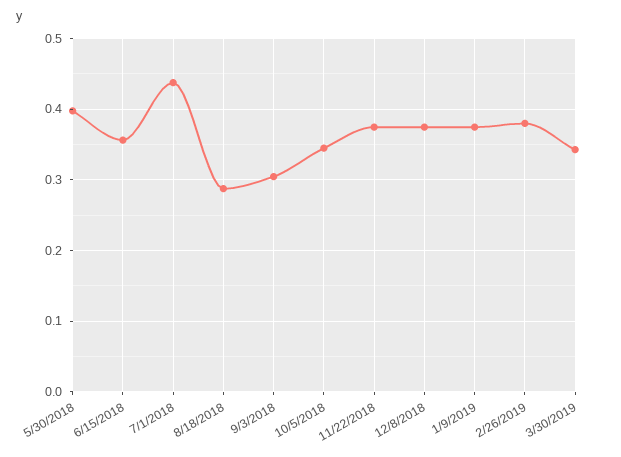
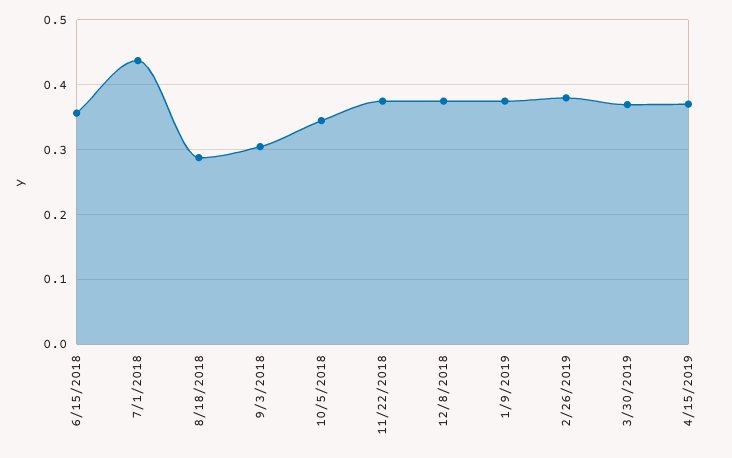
5/30/2018: 0.4 -> none
3/30/2019: 0.34 -> 0.37
4/15/2019: none -> 0.37

